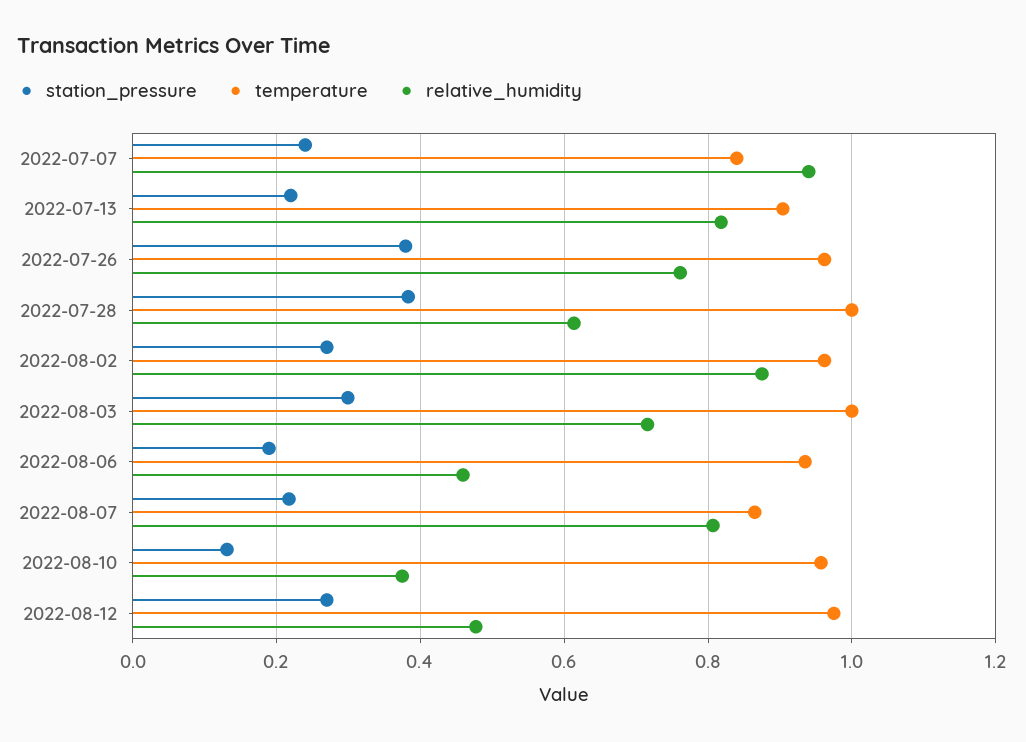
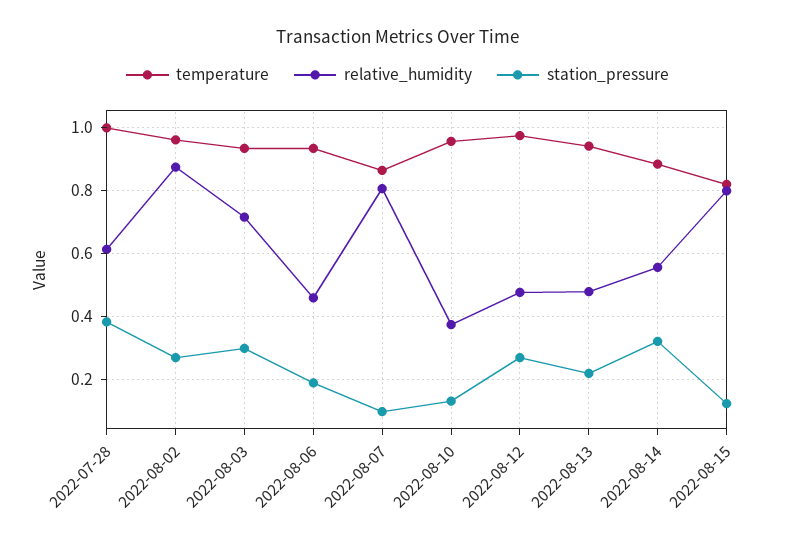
station_pressure, 2022-07-07: 0.24 -> none
temperature, 2022-07-07: 0.84 -> none
relative_humidity, 2022-07-07: 0.94 -> none
station_pressure, 2022-07-13: 0.22 -> none
temperature, 2022-07-13: 0.9 -> none
relative_humidity, 2022-07-13: 0.82 -> none
station_pressure, 2022-07-26: 0.38 -> none
temperature, 2022-07-26: 0.96 -> none
relative_humidity, 2022-07-26: 0.76 -> none
temperature, 2022-08-03: 1 -> 0.94
station_pressure, 2022-08-07: 0.22 -> 0.1
temperature, 2022-08-13: none -> 0.94
relative_humidity, 2022-08-13: none -> 0.48
station_pressure, 2022-08-13: none -> 0.22
temperature, 2022-08-14: none -> 0.88
relative_humidity, 2022-08-14: none -> 0.56
station_pressure, 2022-08-14: none -> 0.32
temperature, 2022-08-15: none -> 0.82
relative_humidity, 2022-08-15: none -> 0.8
station_pressure, 2022-08-15: none -> 0.12

